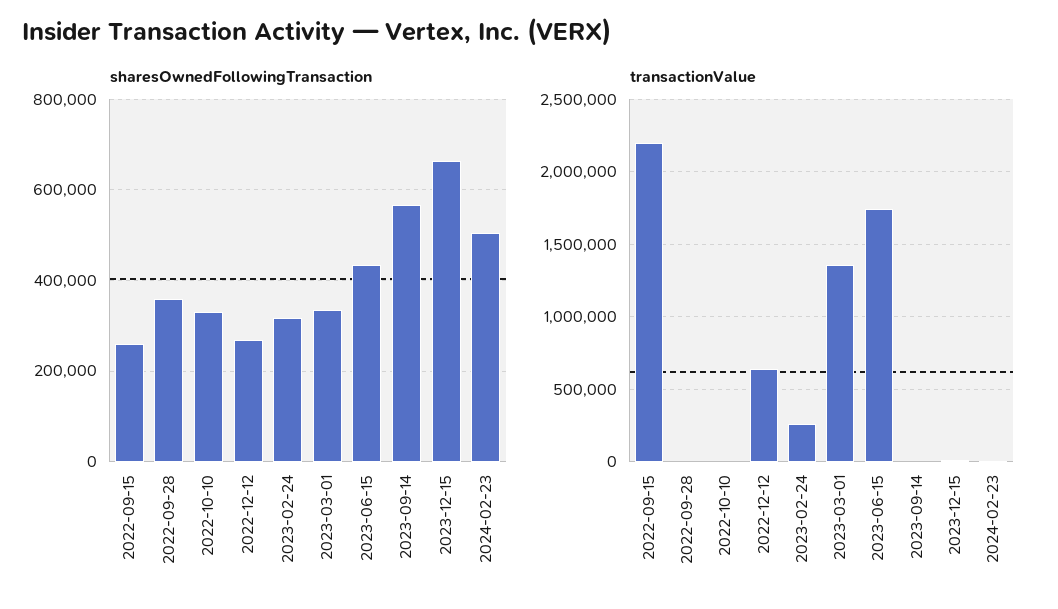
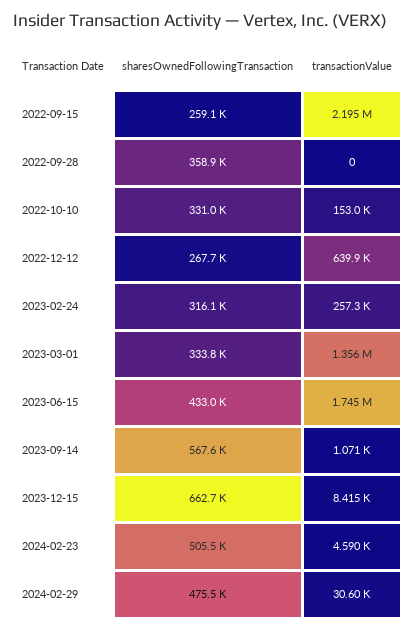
transactionValue, 2022-10-10: 0 -> 153000
sharesOwnedFollowingTransaction, 2024-02-29: none -> 475500
transactionValue, 2024-02-29: none -> 30600

